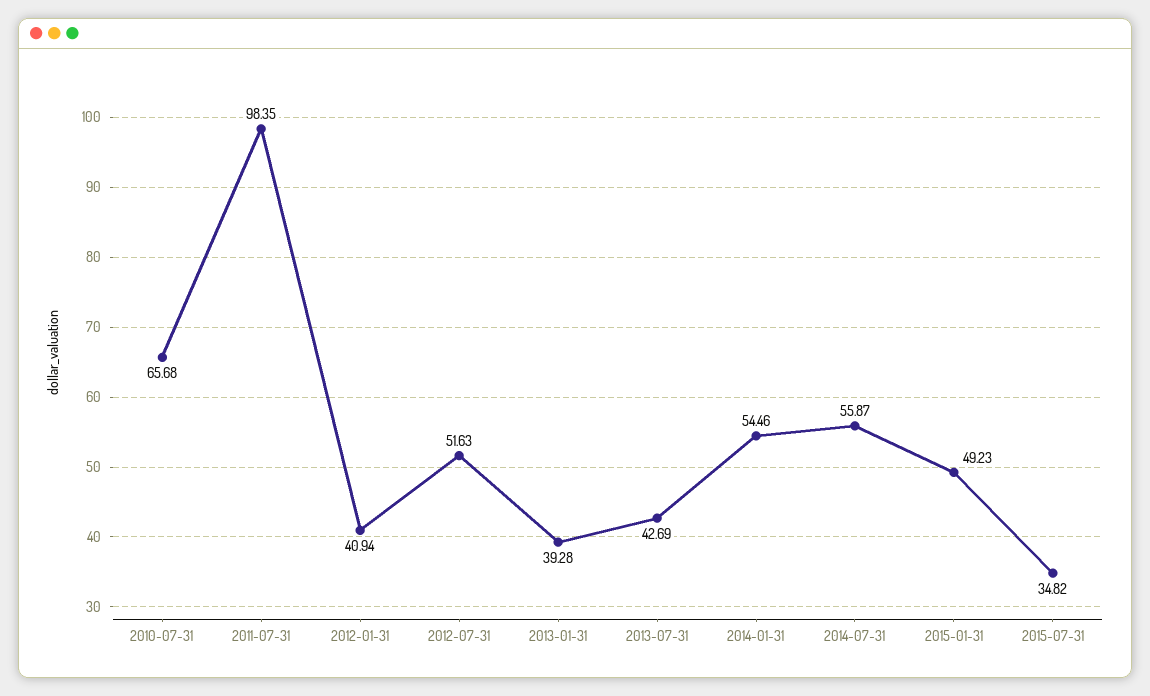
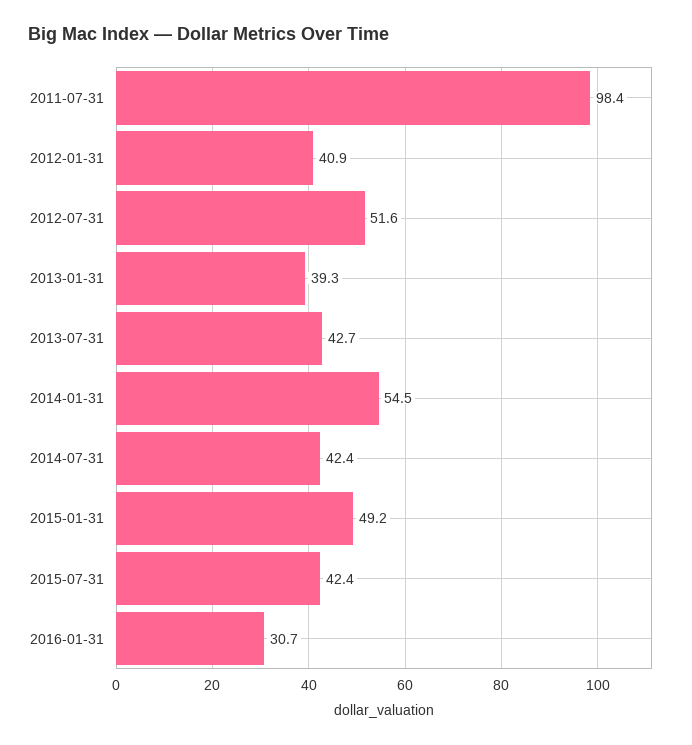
2010-07-31: 65.68 -> none
2014-07-31: 55.87 -> 42.4
2015-07-31: 34.82 -> 42.4
2016-01-31: none -> 30.7

